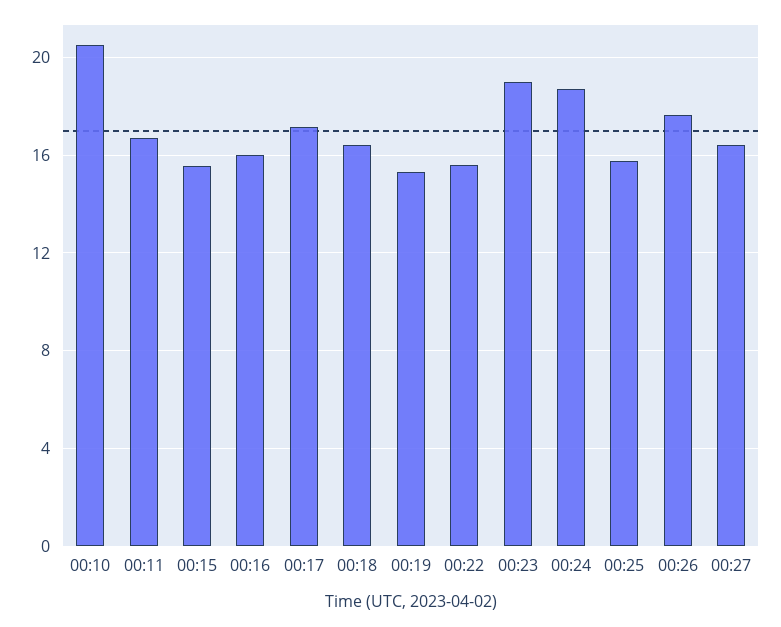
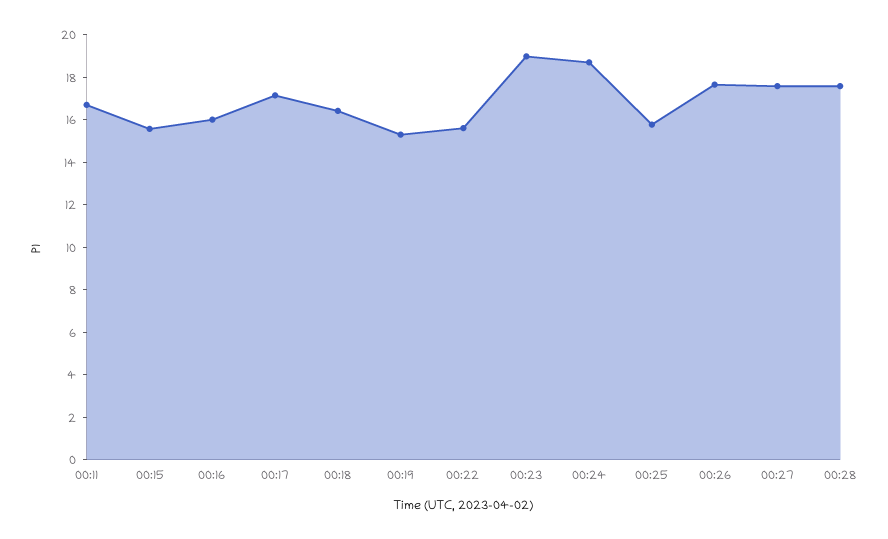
00:10: 20.5 -> none
00:27: 16.5 -> 17.5
00:28: none -> 17.5

